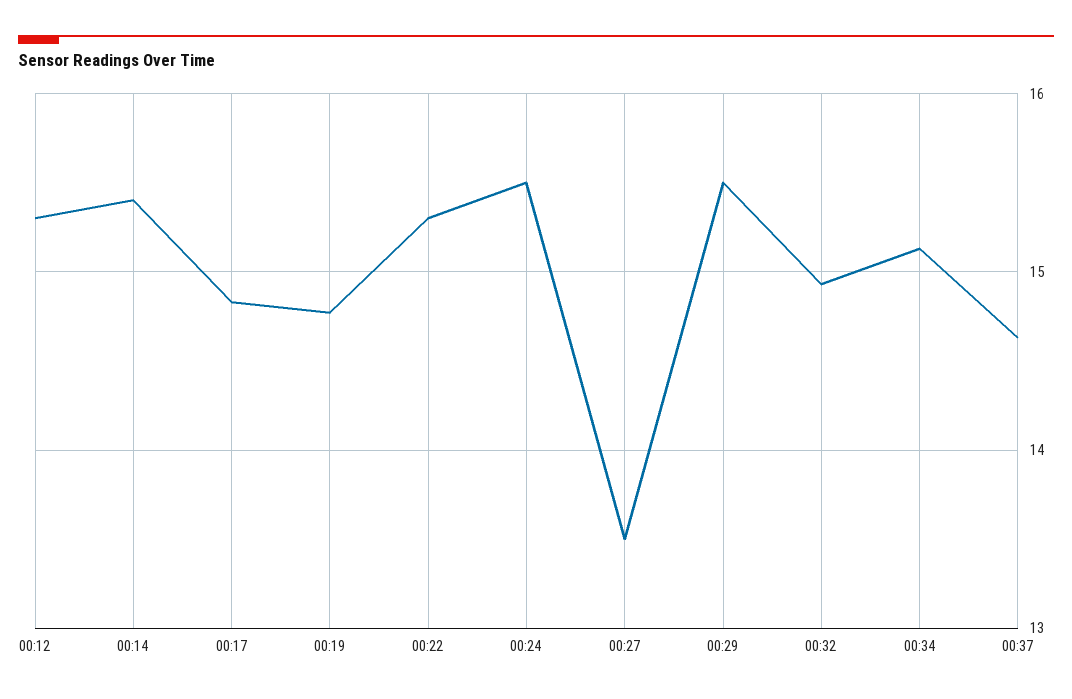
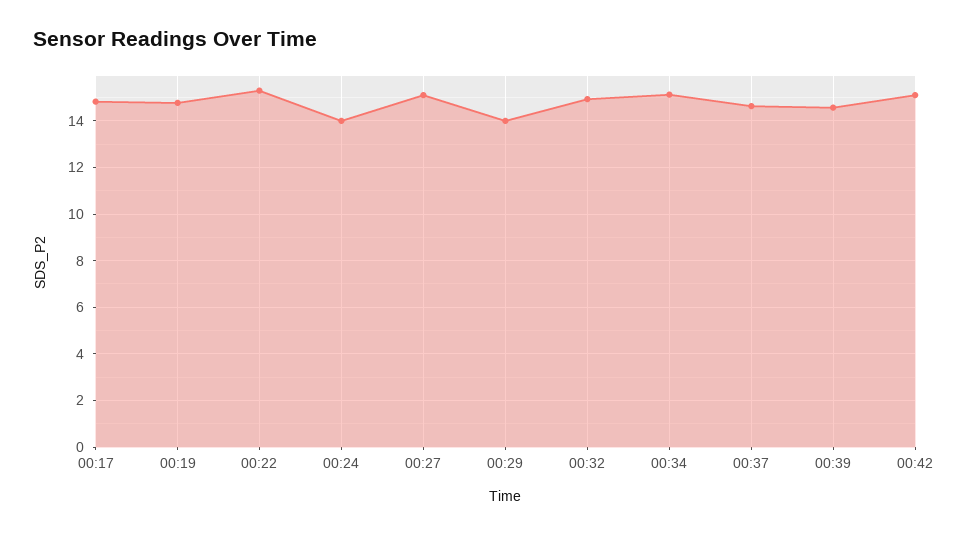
00:12: 15.3 -> none
00:14: 15.4 -> none
00:24: 15.5 -> 14
00:27: 13.5 -> 15
00:29: 15.5 -> 14
00:39: none -> 14.5
00:42: none -> 15

